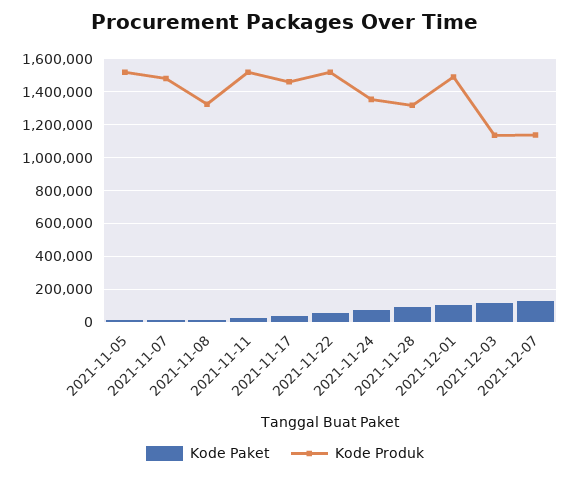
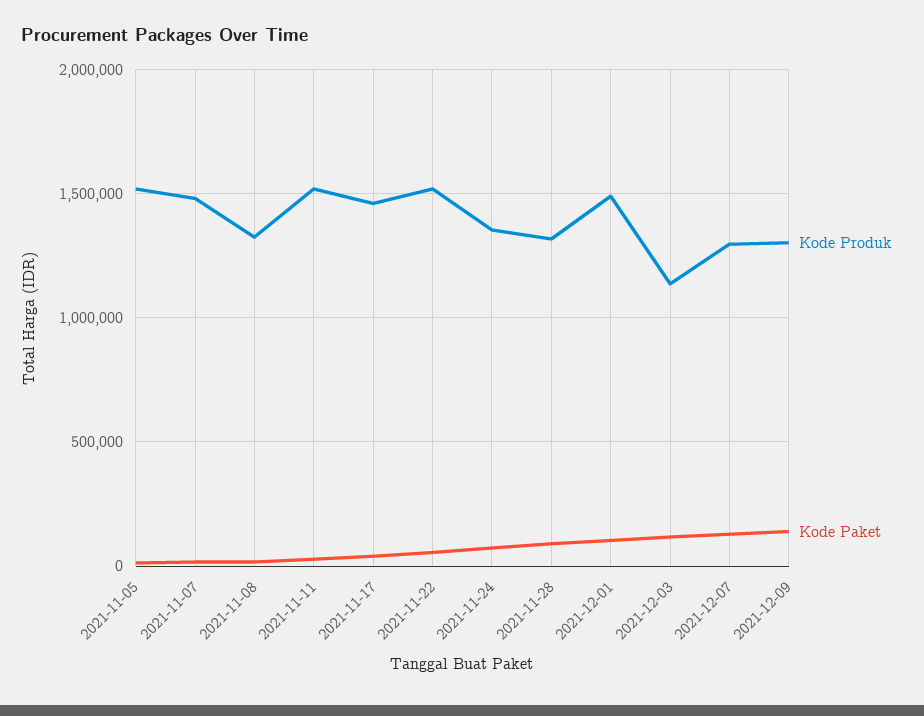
Kode Produk, 2021-12-07: 1150000 -> 1300000
Kode Produk, 2021-12-09: none -> 1300000
Kode Paket, 2021-12-09: none -> 150000

